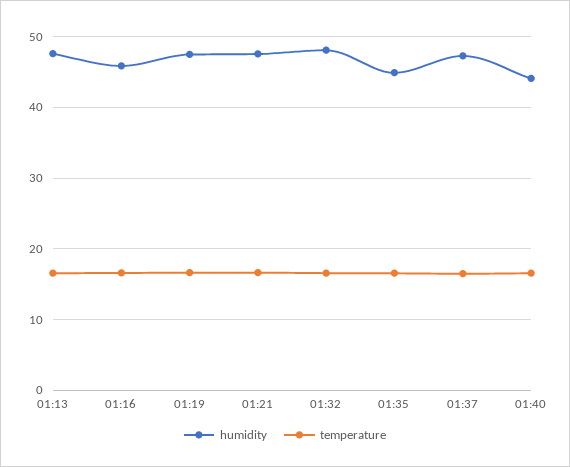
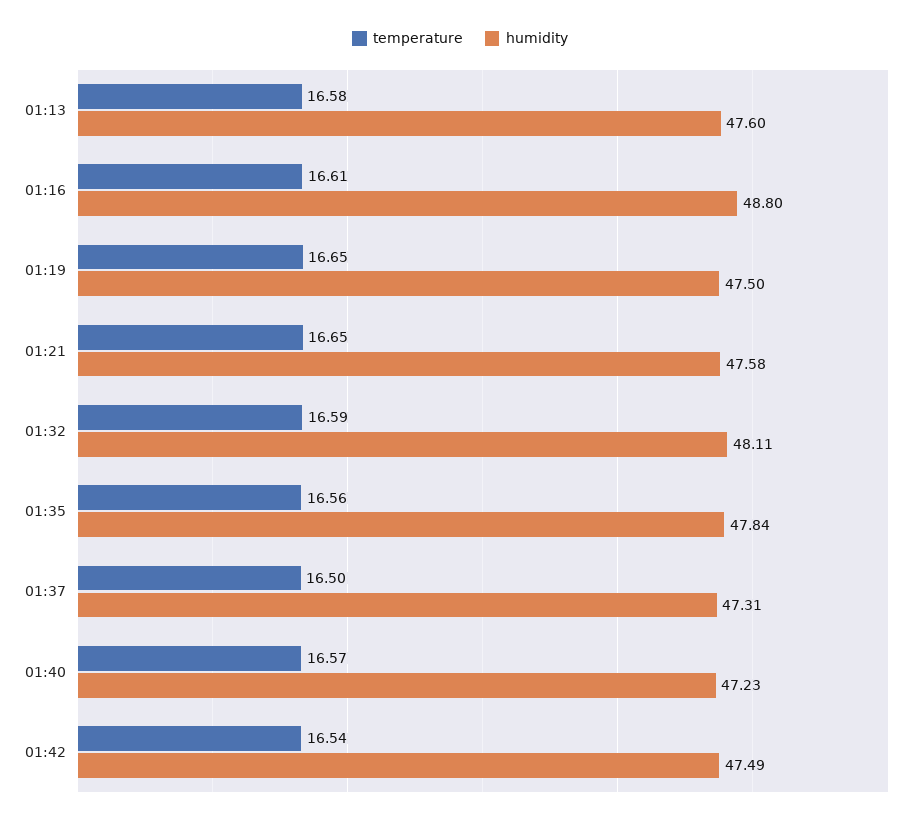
humidity, 01:16: 46 -> 48.8
humidity, 01:35: 45 -> 47.84
humidity, 01:40: 44 -> 47.23
temperature, 01:42: none -> 16.54
humidity, 01:42: none -> 47.49

